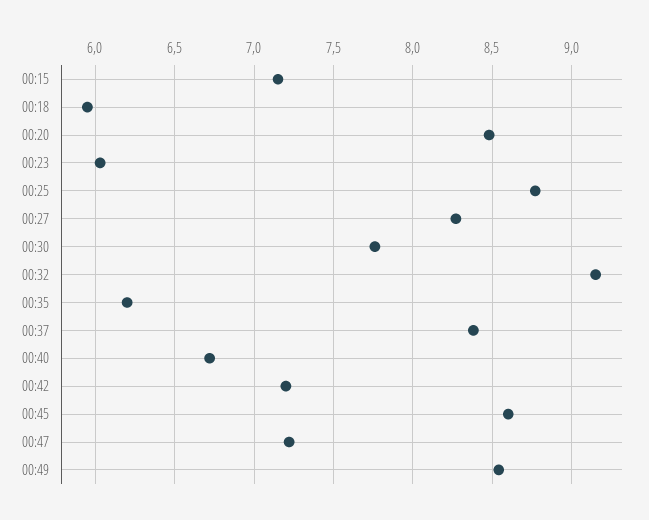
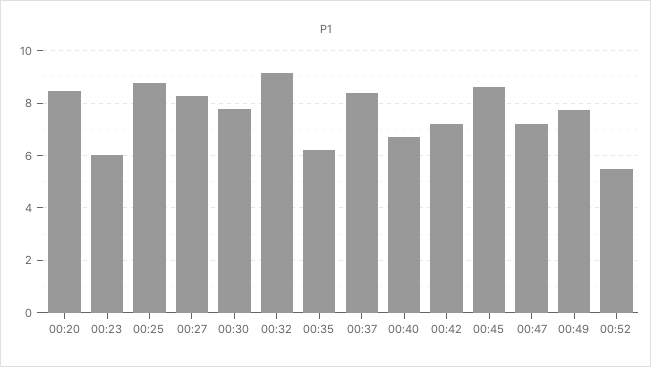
00:15: 7.15 -> none
00:18: 5.95 -> none
00:49: 8.55 -> 7.75
00:52: none -> 5.5

